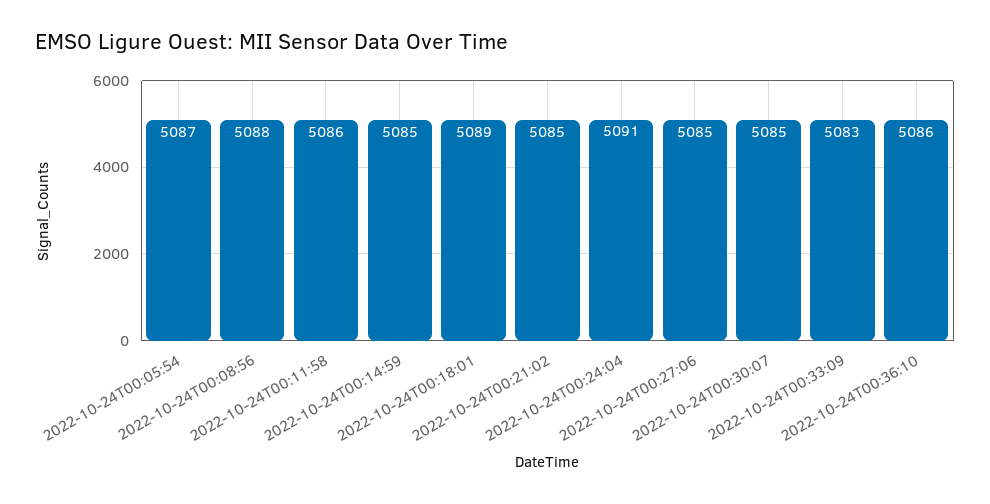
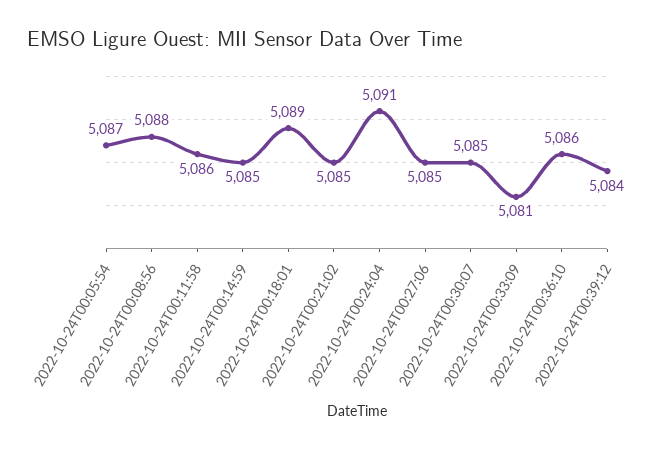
2022-10-24T00:33:09: 5083 -> 5081
2022-10-24T00:39:12: none -> 5084

